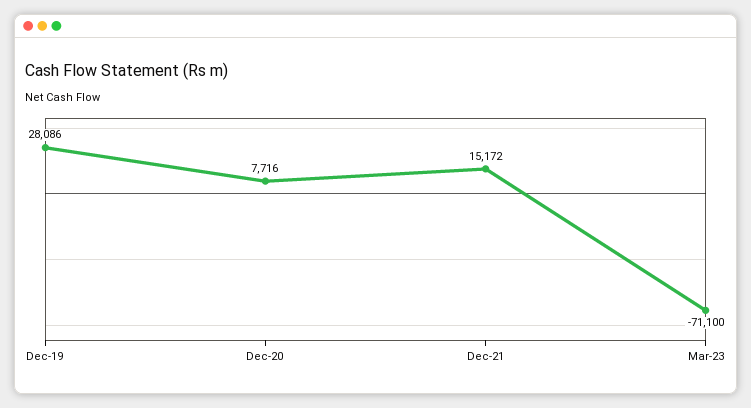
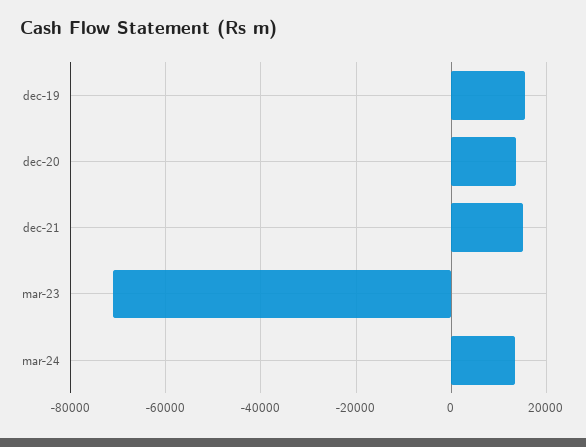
Dec-19: 28086 -> 16000
Dec-20: 7716 -> 14000
mar-24: none -> 14000

